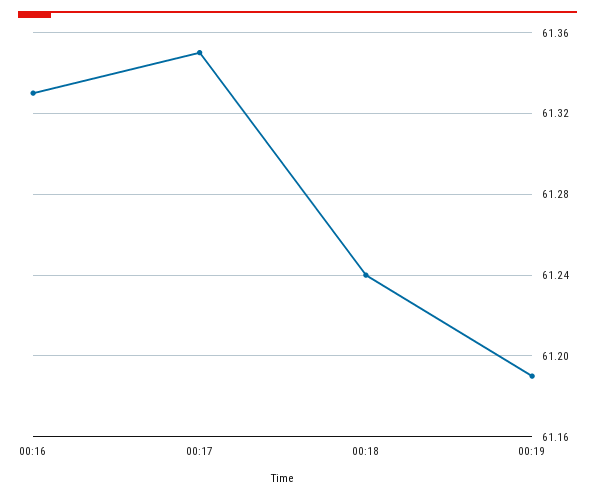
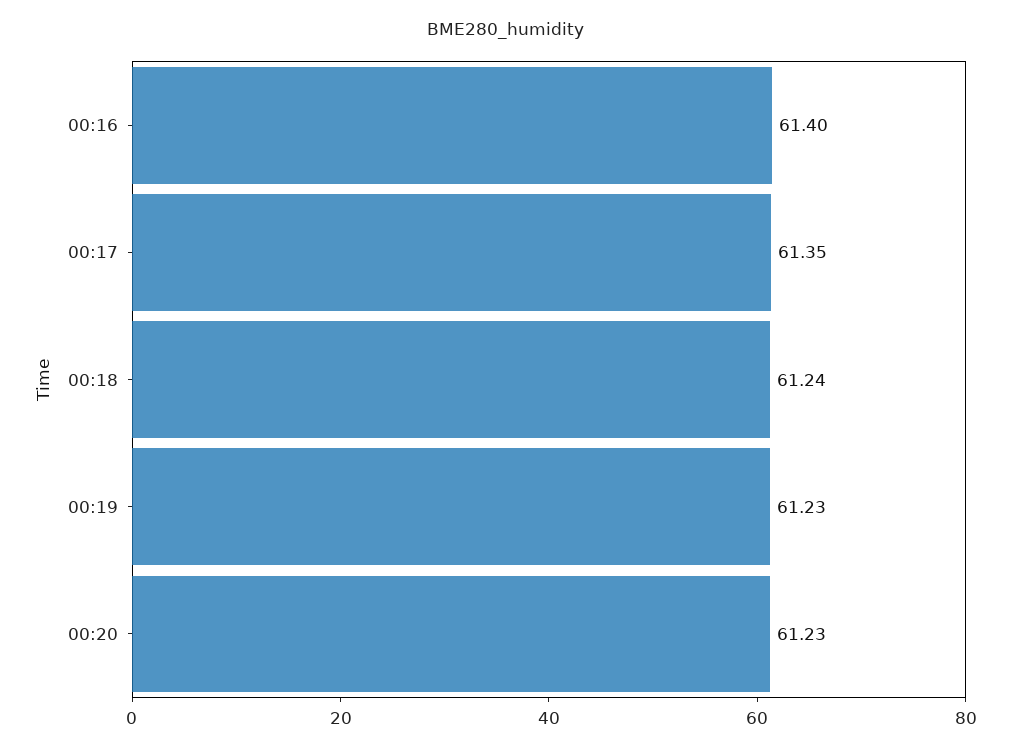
00:16: 61.33 -> 61.4
00:19: 61.19 -> 61.23
00:20: none -> 61.23

